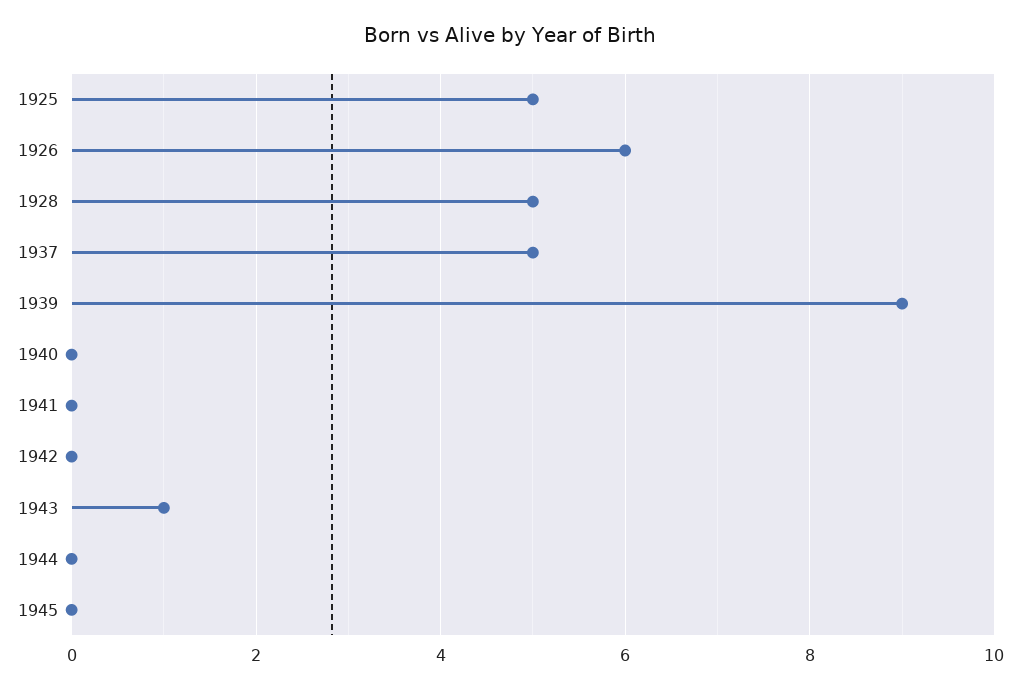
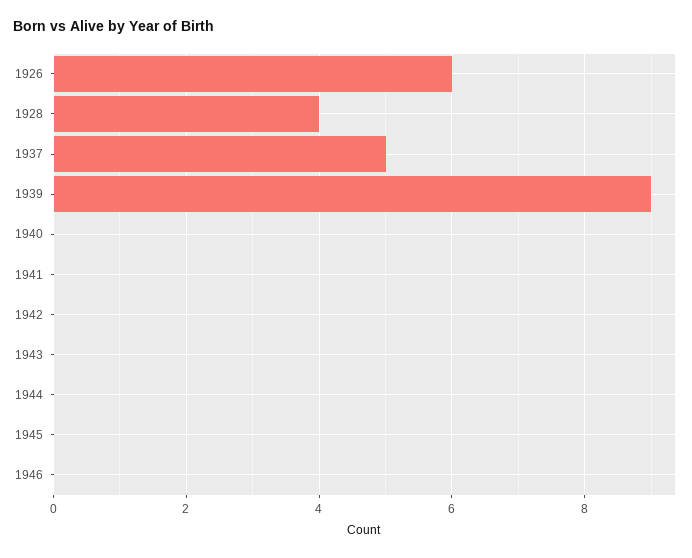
1925: 5 -> none
1928: 5 -> 4
1943: 1 -> 0
1946: none -> 0

